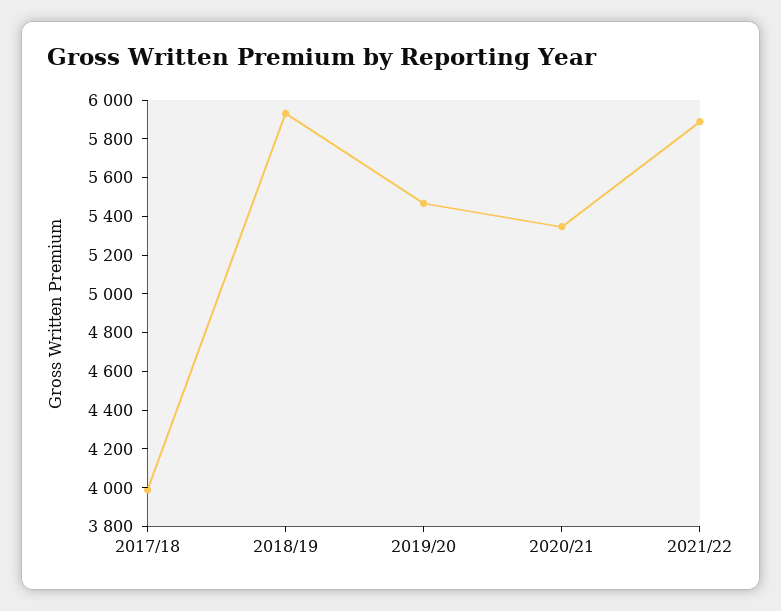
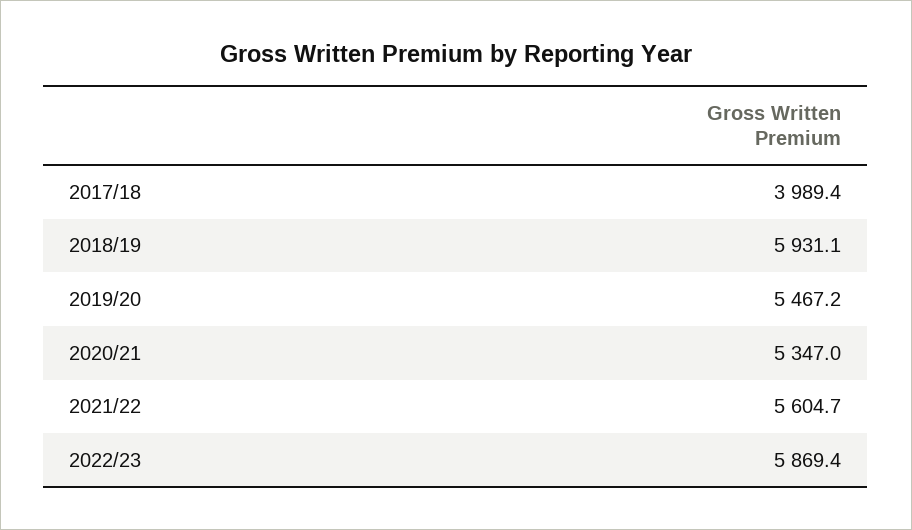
2021/22: 5900 -> 5604.7
2022/23: none -> 5869.4

